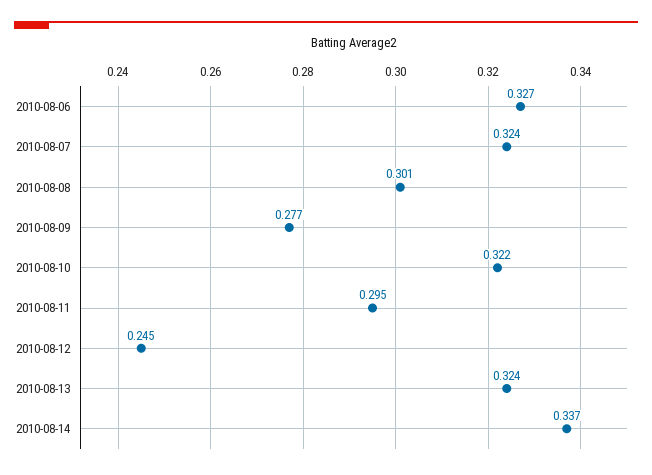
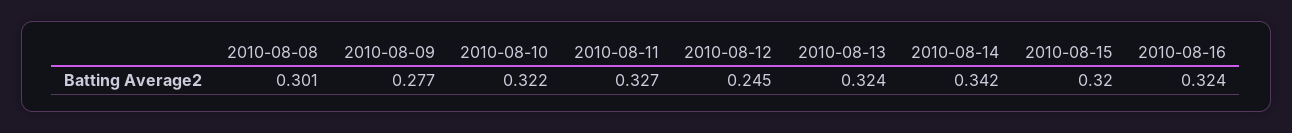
2010-08-06: 0.327 -> none
2010-08-07: 0.324 -> none
2010-08-11: 0.295 -> 0.327
2010-08-14: 0.337 -> 0.342
2010-08-15: none -> 0.32
2010-08-16: none -> 0.324

